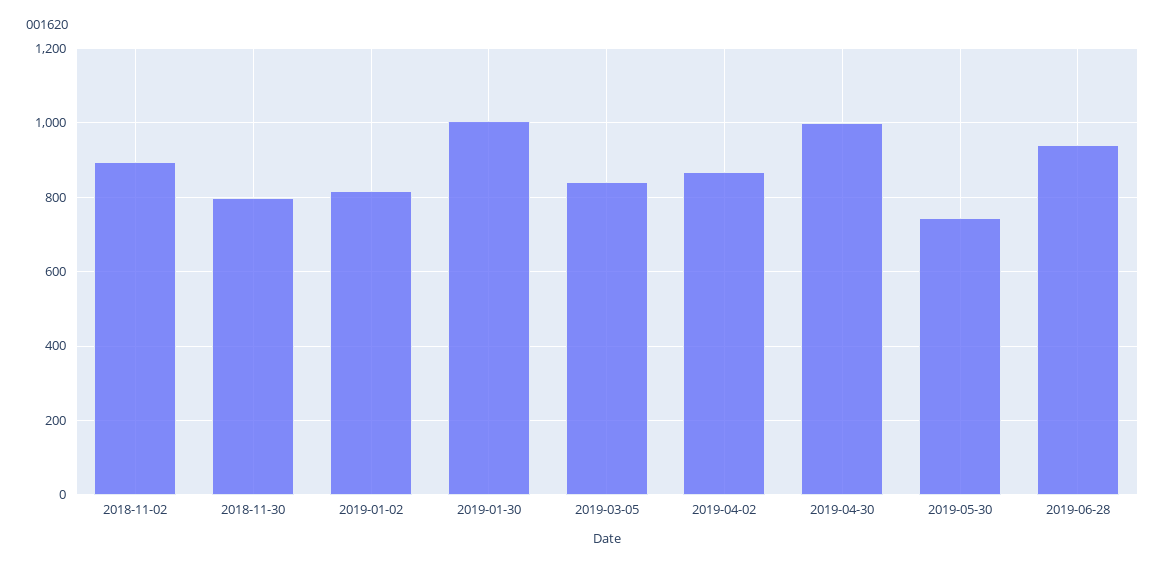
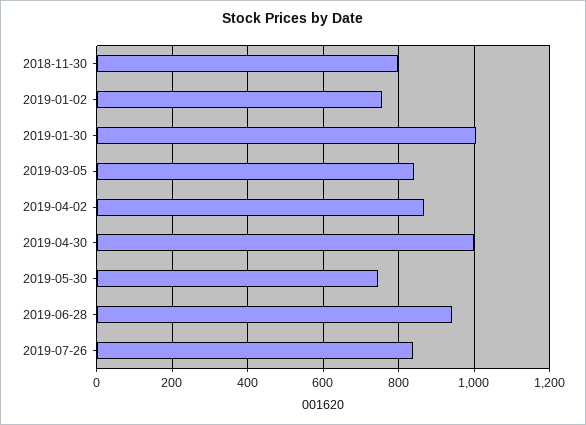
2018-11-02: 900 -> none
2019-01-02: 820 -> 760
2019-07-26: none -> 840

